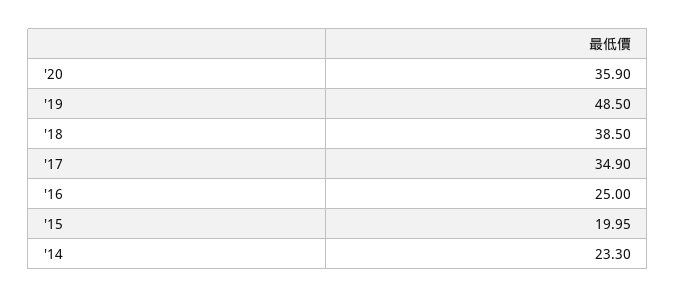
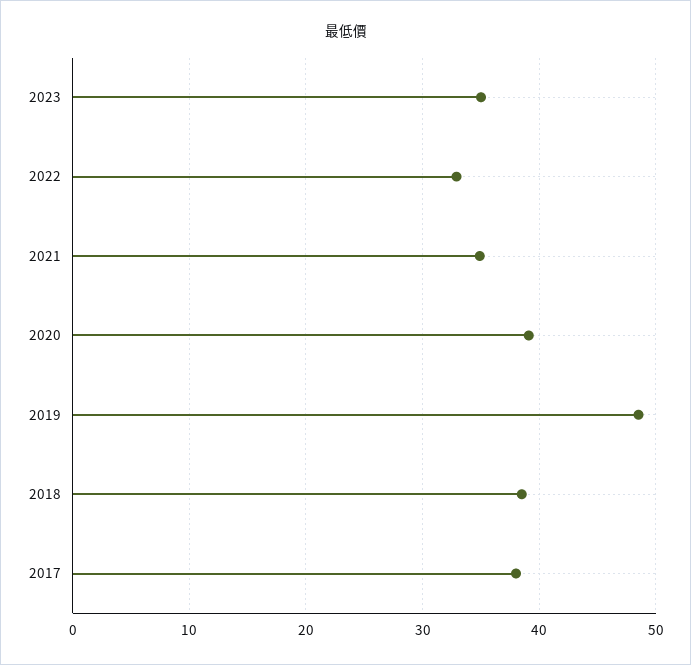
'20: 35.9 -> 39
'17: 34.9 -> 38
'16: 25 -> none
'15: 19.95 -> none
'14: 23.3 -> none
2023: none -> 35
2022: none -> 33
2021: none -> 35

